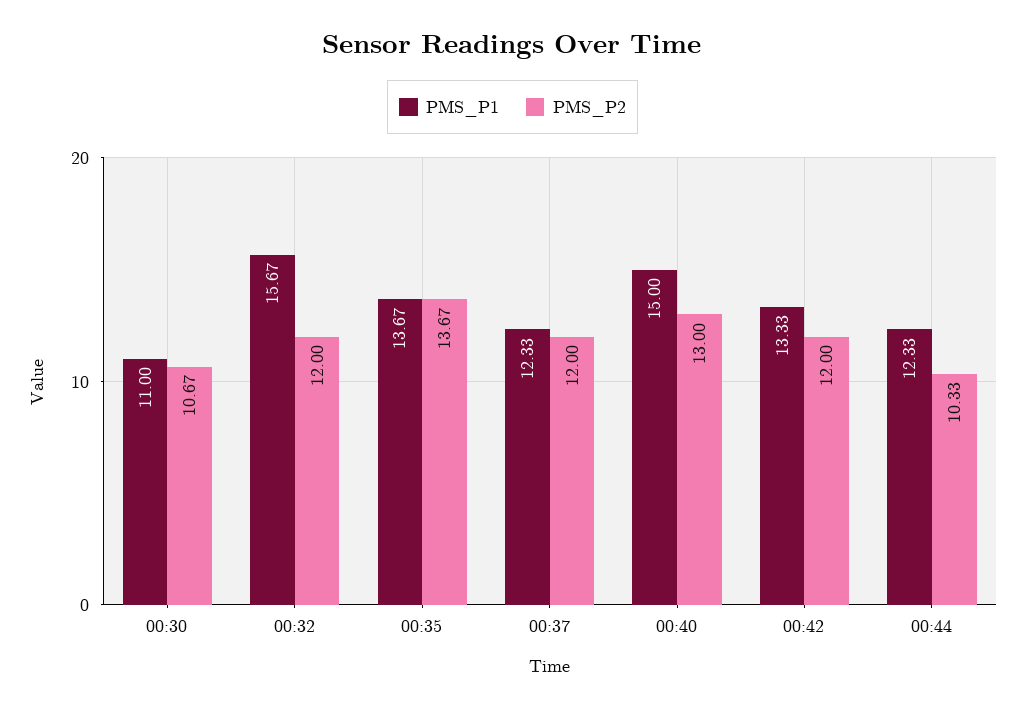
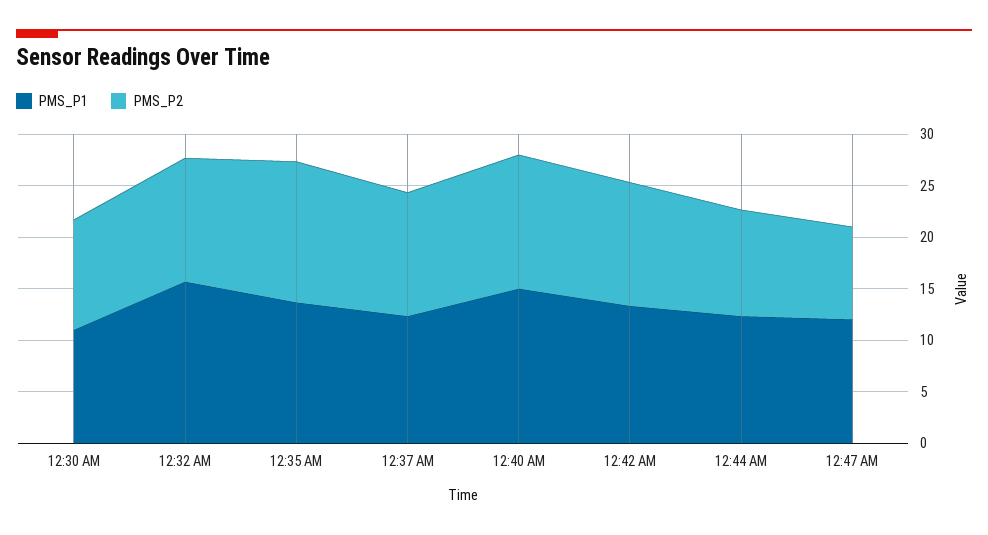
PMS_P1, 12:47 AM: none -> 12
PMS_P2, 12:47 AM: none -> 9

